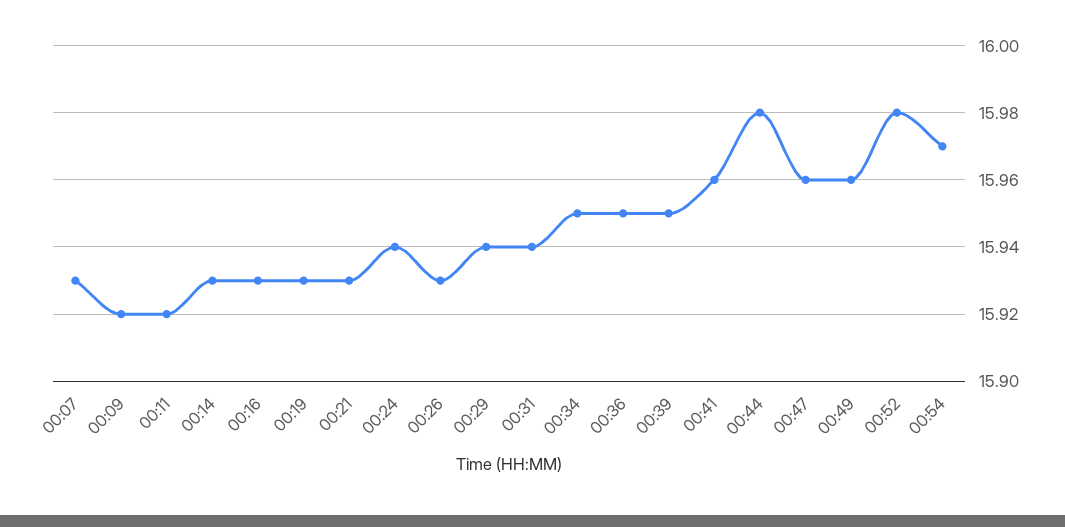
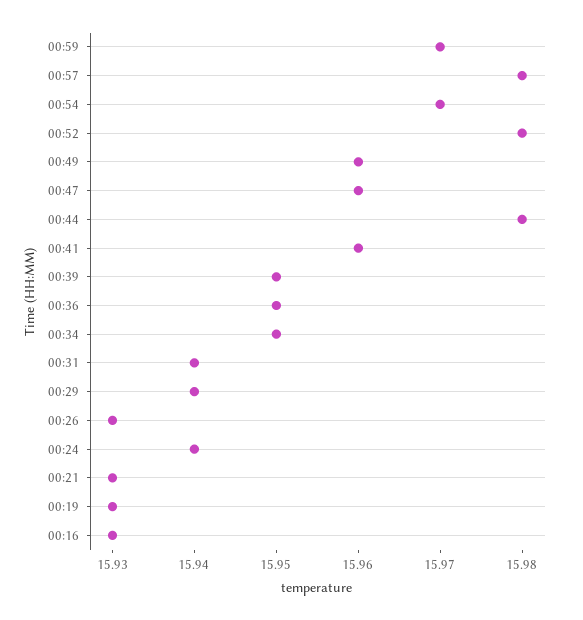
00:07: 15.93 -> none
00:09: 15.92 -> none
00:11: 15.92 -> none
00:14: 15.93 -> none
00:59: none -> 15.97
00:57: none -> 15.98

